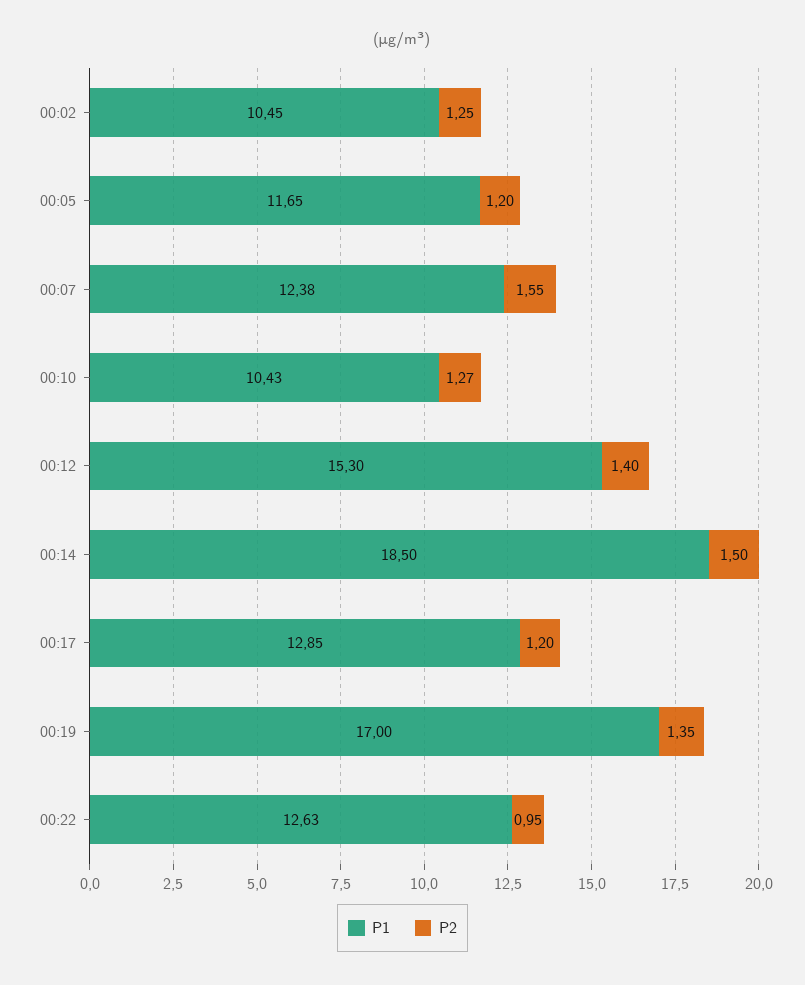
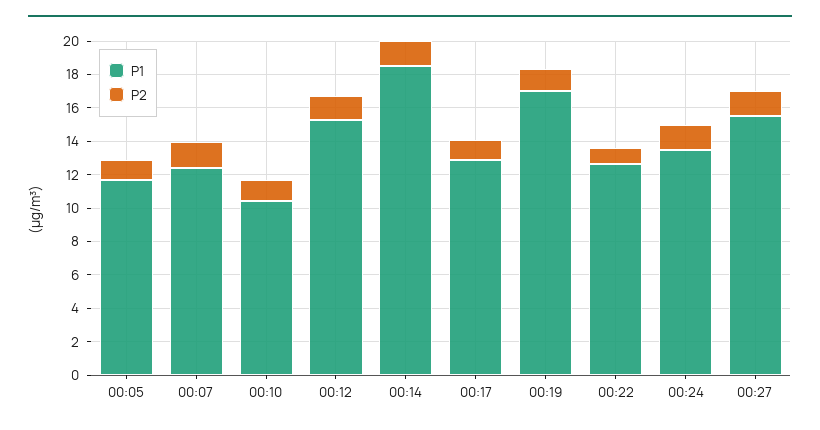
P1, 00:02: 10.45 -> none
P2, 00:02: 1.25 -> none
P1, 00:24: none -> 13.5
P2, 00:24: none -> 1.5
P1, 00:27: none -> 15.5
P2, 00:27: none -> 1.5

